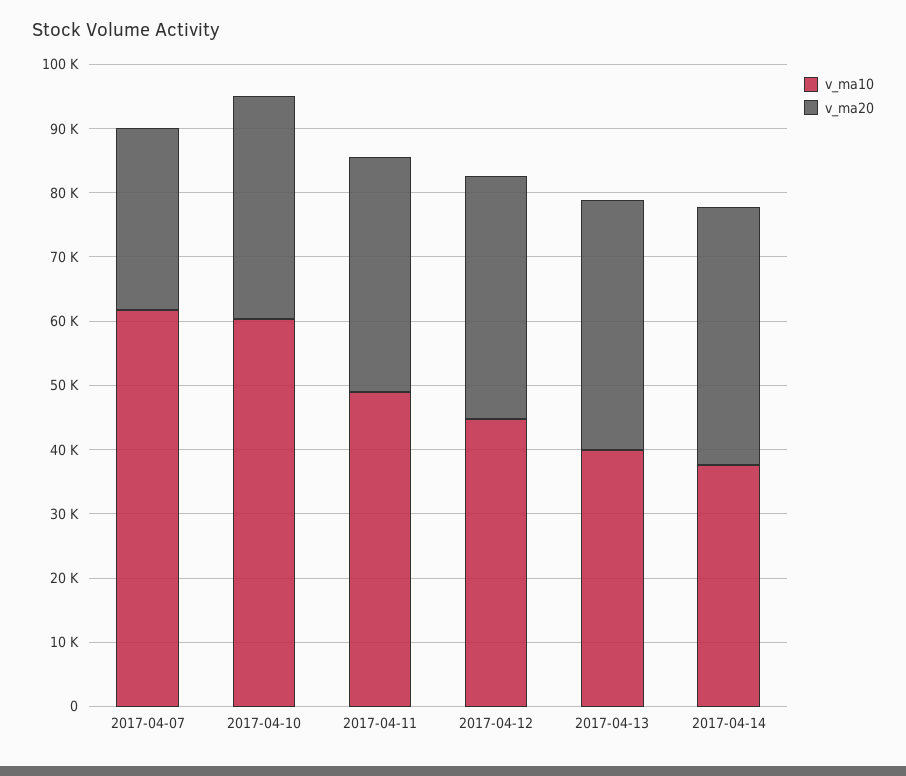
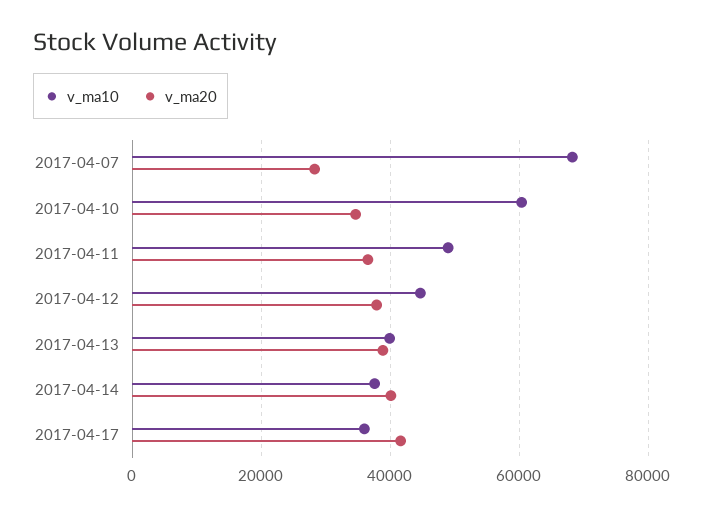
v_ma10, 2017-04-07: 62000 -> 68000
v_ma10, 2017-04-17: none -> 36000
v_ma20, 2017-04-17: none -> 42000

